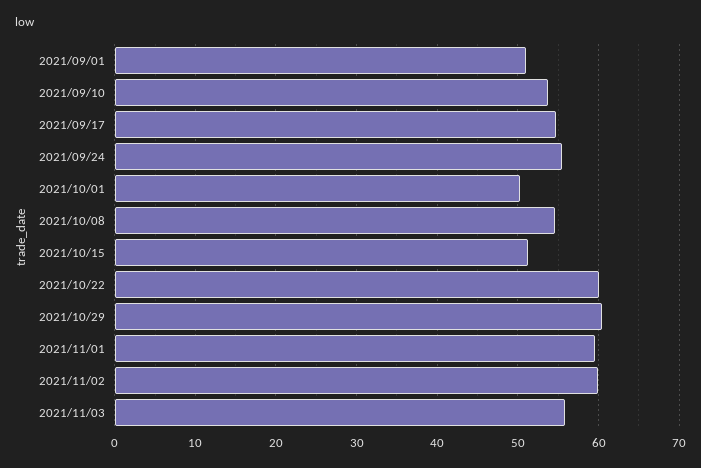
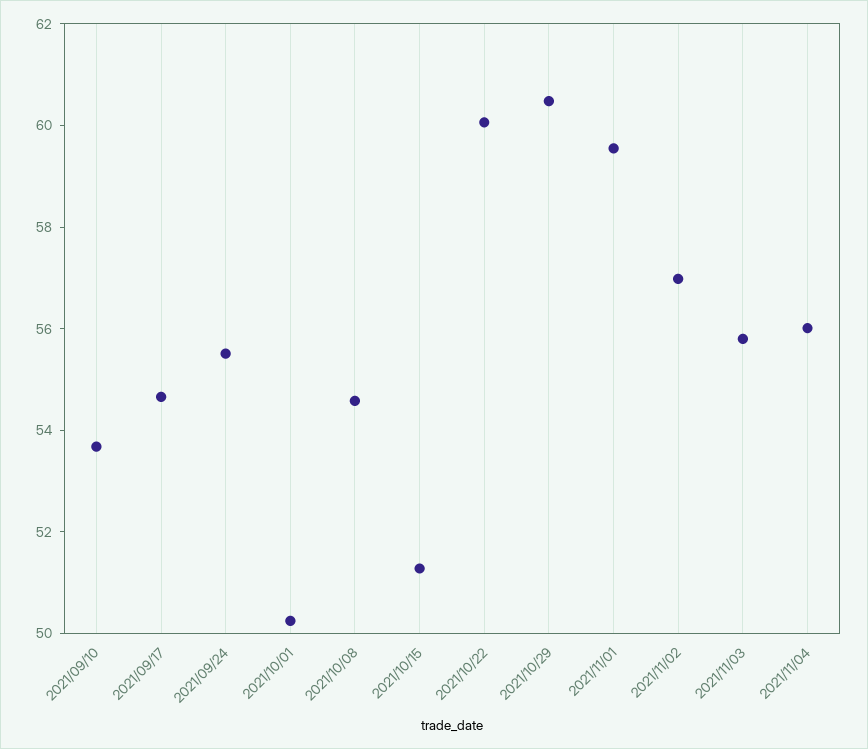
2021/09/01: 51 -> none
2021/11/02: 60 -> 57
2021/11/04: none -> 56

